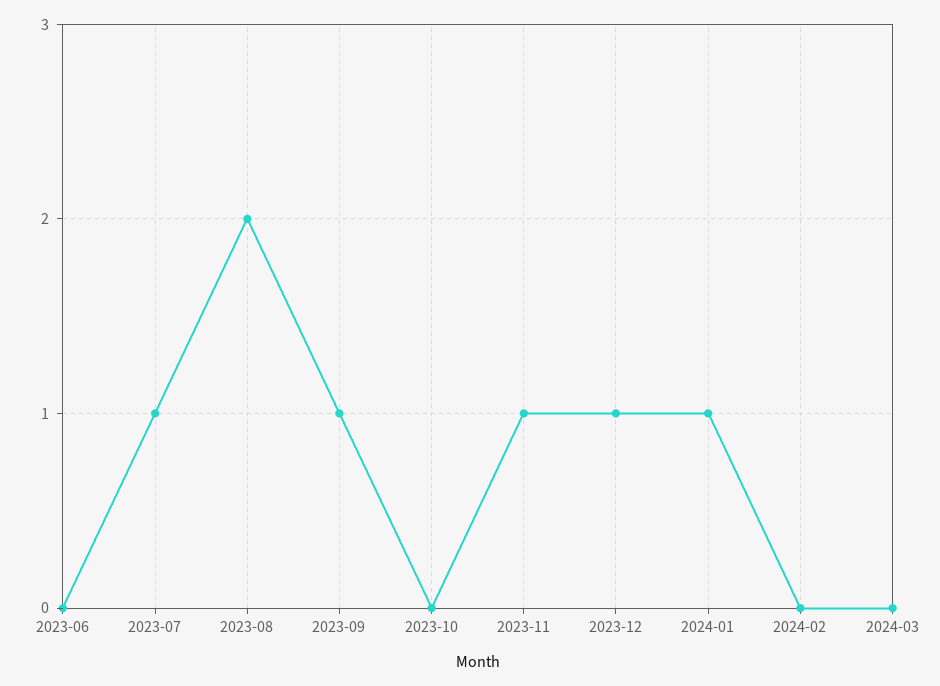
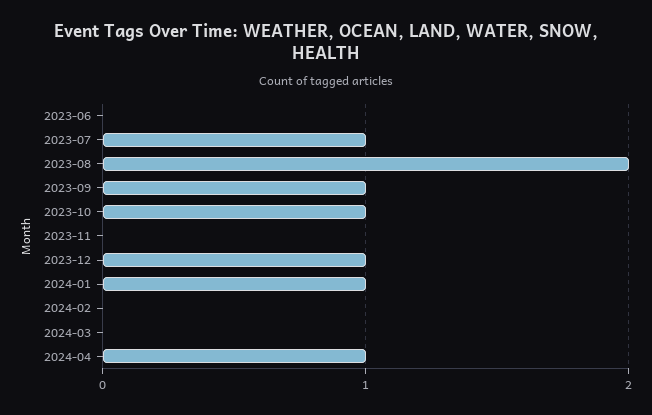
2023-10: 0 -> 1
2023-11: 1 -> 0
2024-04: none -> 1

